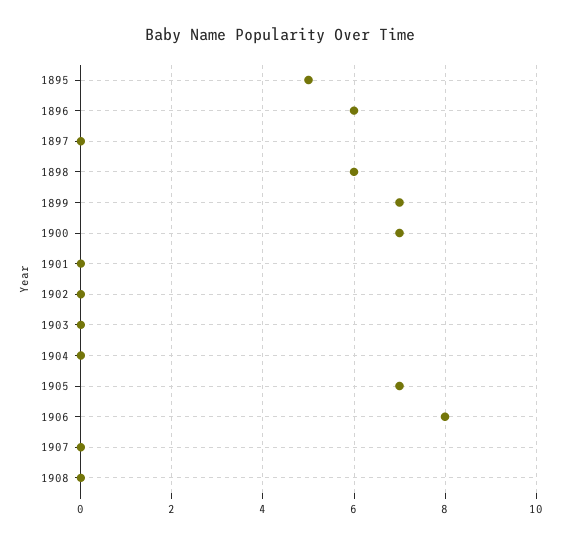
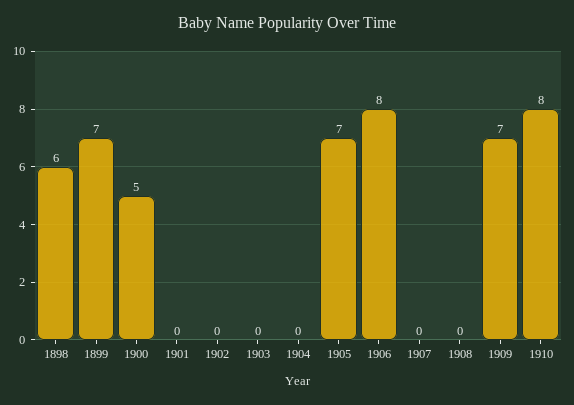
1895: 5 -> none
1896: 6 -> none
1897: 0 -> none
1900: 7 -> 5
1909: none -> 7
1910: none -> 8

